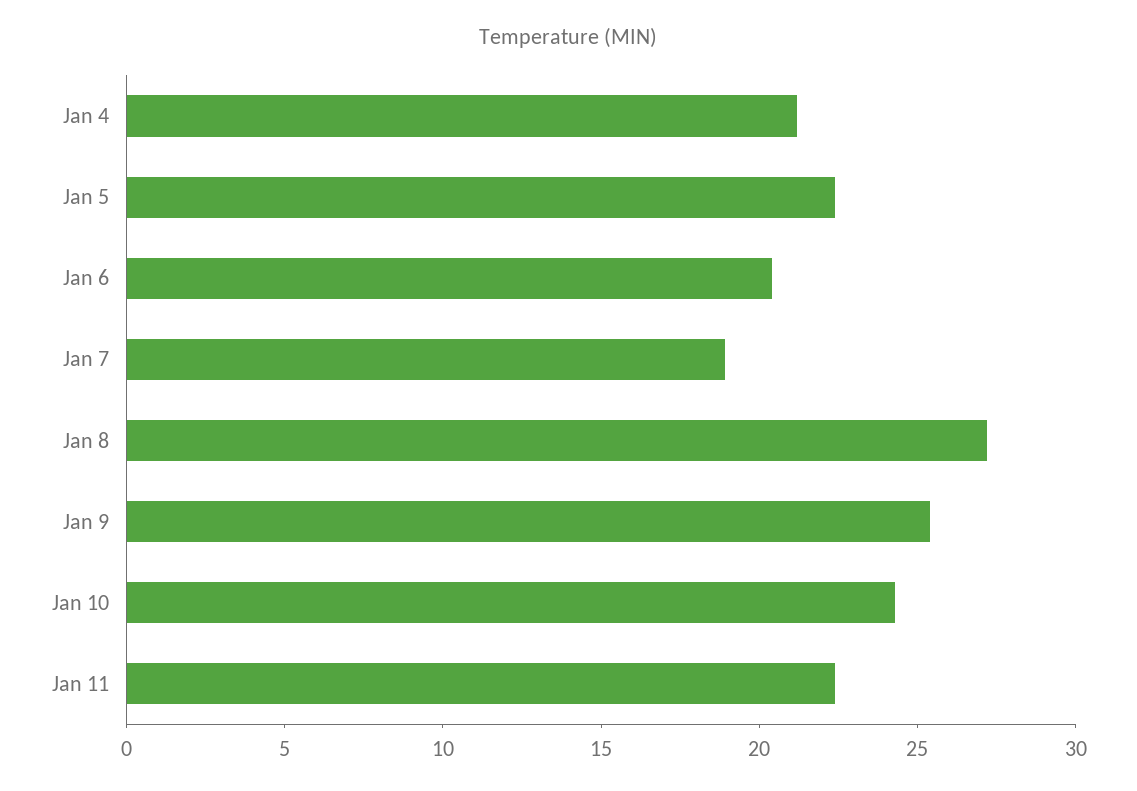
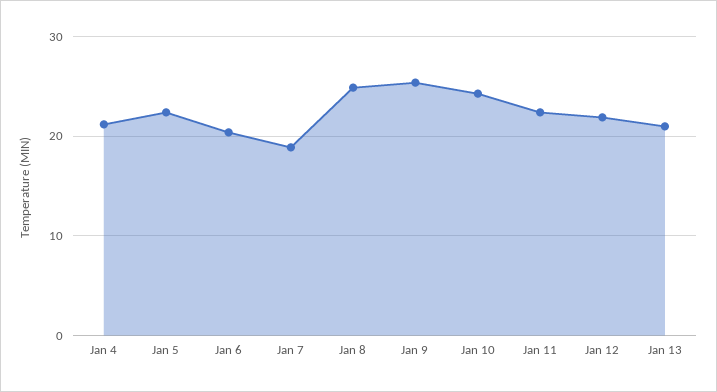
Jan 8: 27 -> 25
Jan 12: none -> 22
Jan 13: none -> 21

